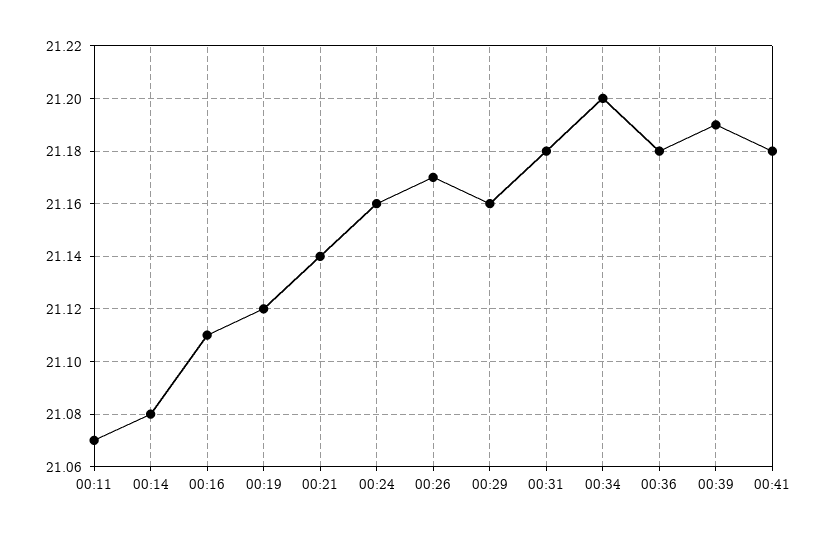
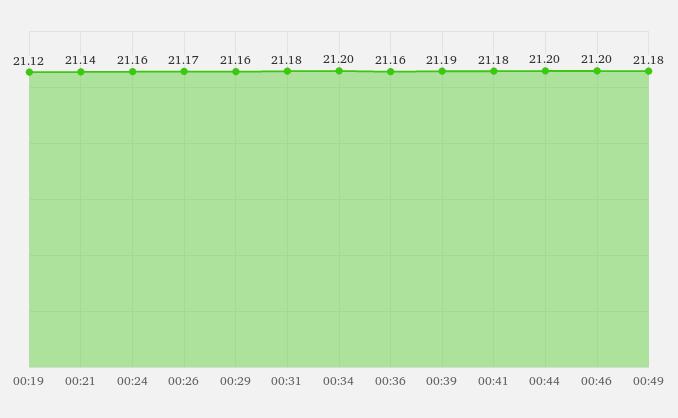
00:11: 21.07 -> none
00:14: 21.08 -> none
00:16: 21.11 -> none
00:36: 21.18 -> 21.16
00:44: none -> 21.2
00:46: none -> 21.2
00:49: none -> 21.18

